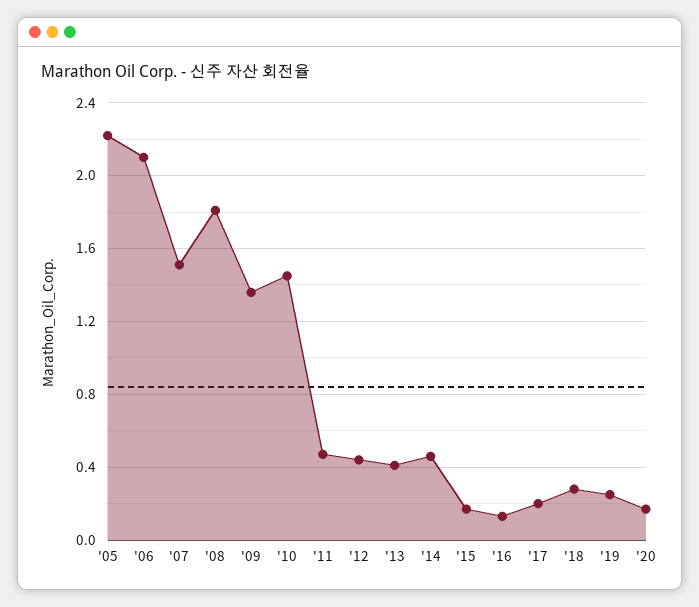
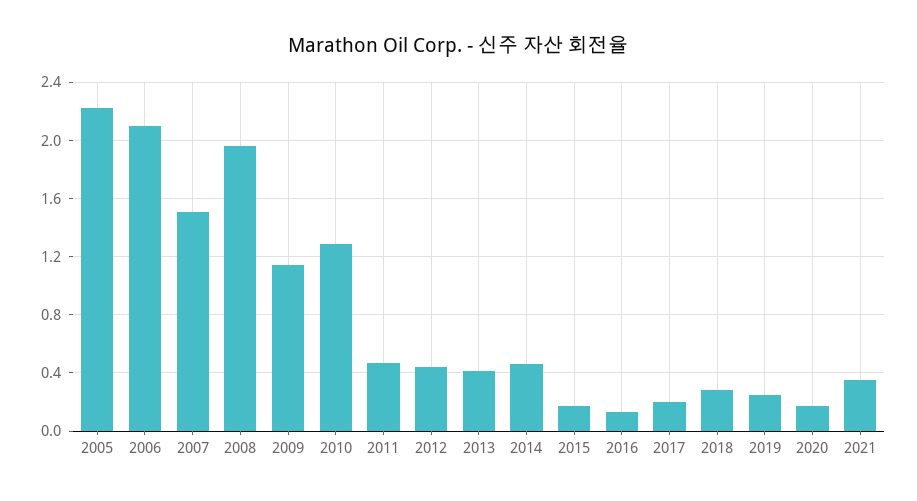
'08: 1.8 -> 1.95
'09: 1.35 -> 1.15
'10: 1.45 -> 1.3
2021: none -> 0.35

